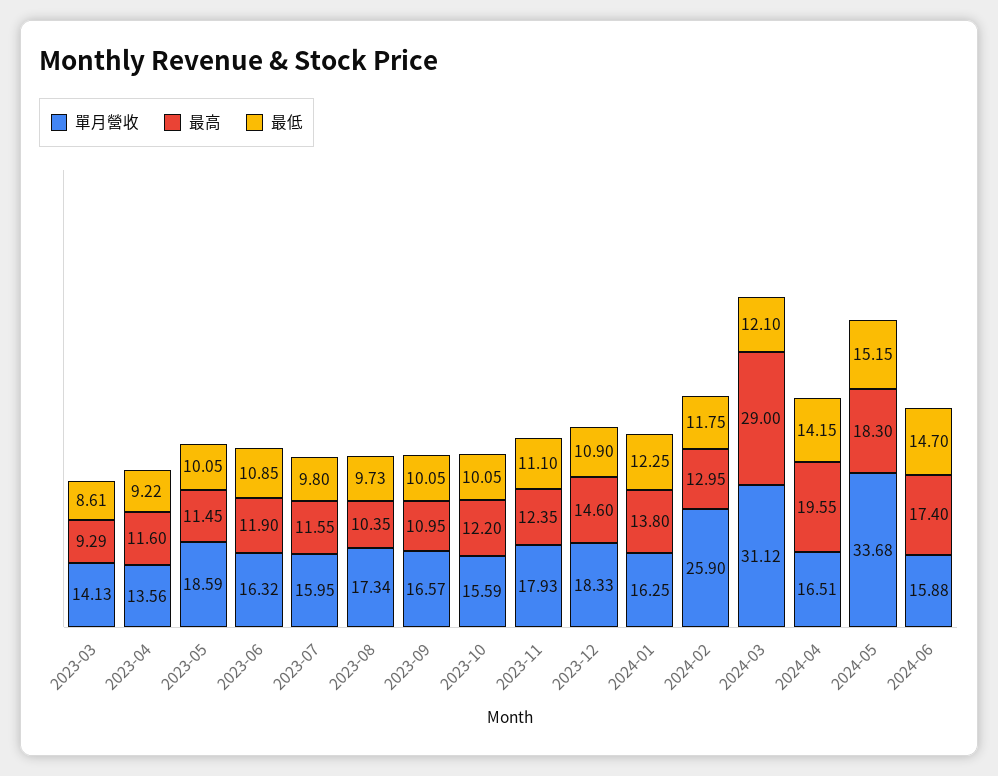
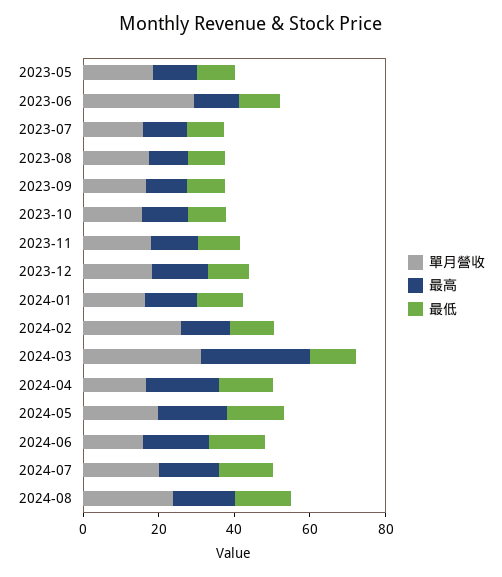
單月營收, 2023-03: 14.13 -> none
最高, 2023-03: 9.29 -> none
最低, 2023-03: 8.61 -> none
單月營收, 2023-04: 13.56 -> none
最高, 2023-04: 11.6 -> none
最低, 2023-04: 9.22 -> none
單月營收, 2023-06: 16.32 -> 30
單月營收, 2024-05: 33.68 -> 20
單月營收, 2024-07: none -> 20
最高, 2024-07: none -> 15
最低, 2024-07: none -> 15
單月營收, 2024-08: none -> 25
最高, 2024-08: none -> 15
最低, 2024-08: none -> 15

